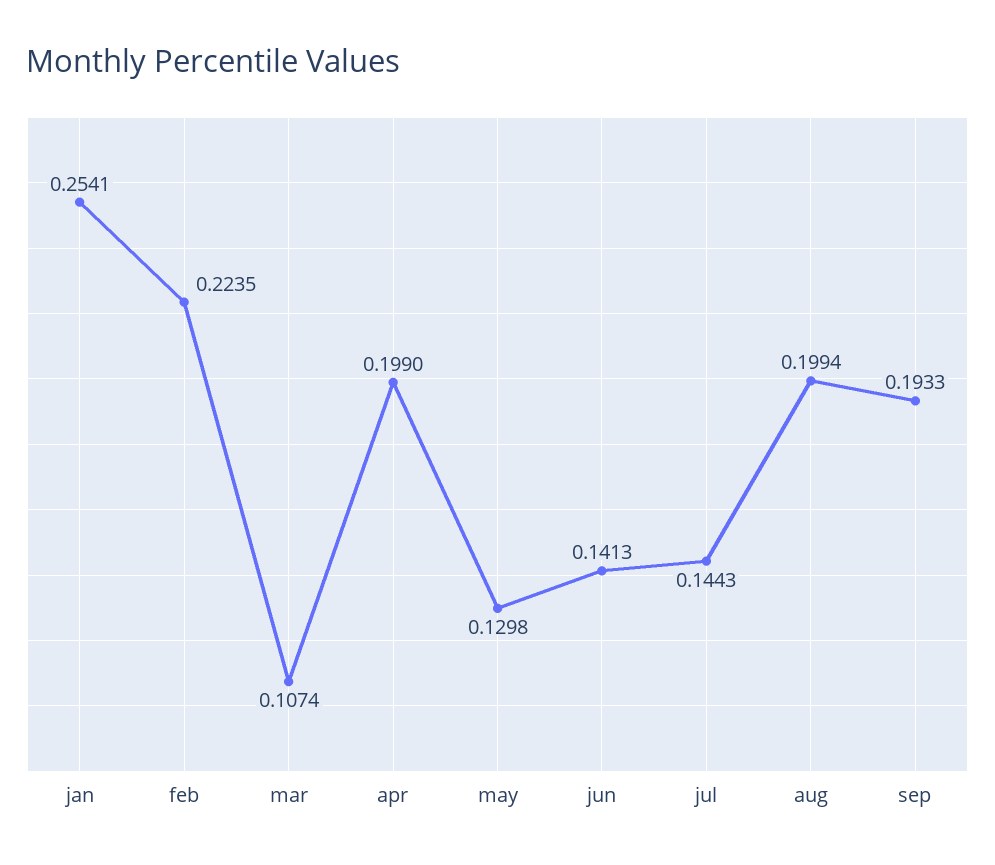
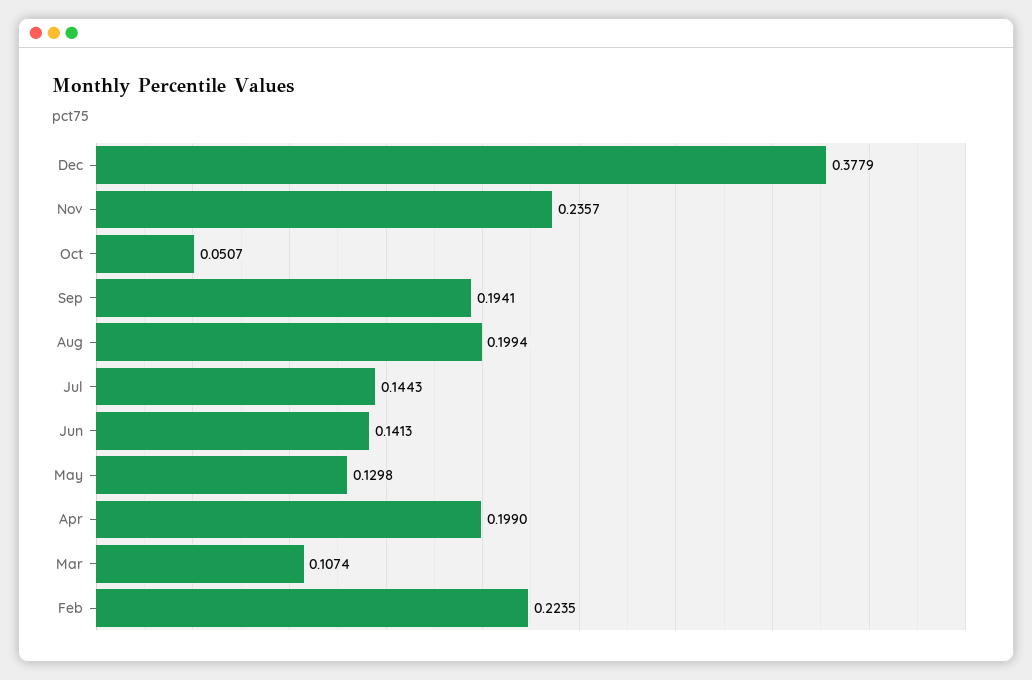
jan: 0.2541 -> none
sep: 0.1933 -> 0.1941
Dec: none -> 0.3779
Nov: none -> 0.2357
Oct: none -> 0.0507

